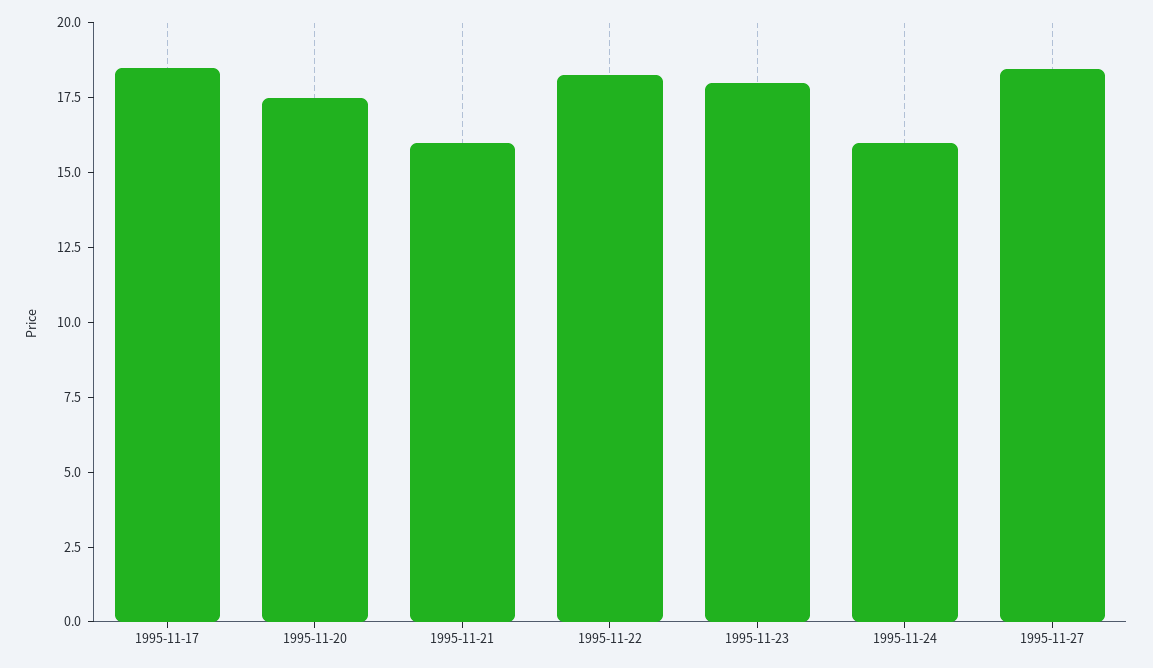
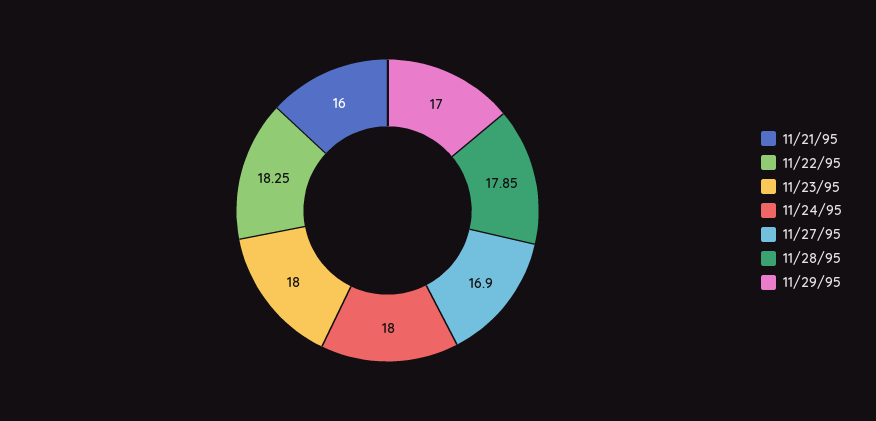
1995-11-17: 18.5 -> none
1995-11-20: 17.5 -> none
1995-11-24: 16 -> 18
1995-11-27: 18.5 -> 16.9
11/28/95: none -> 17.85
11/29/95: none -> 17

